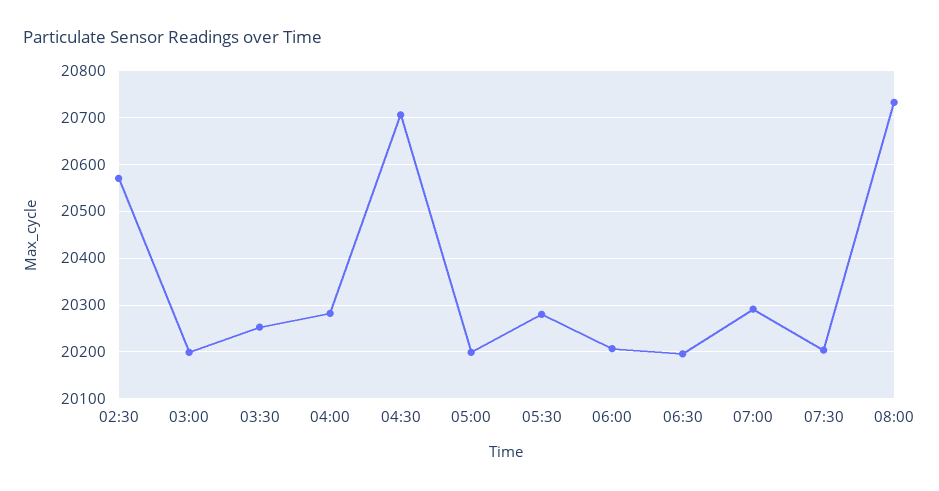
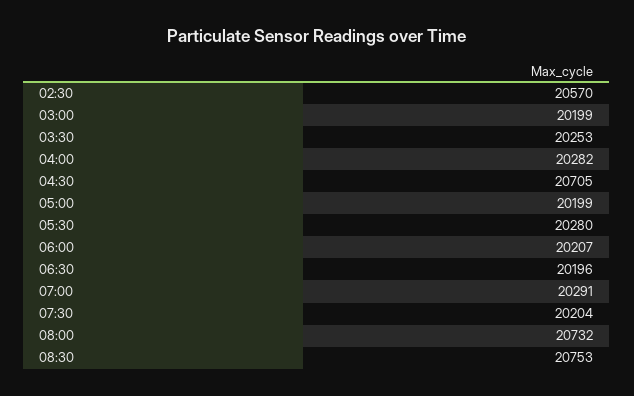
08:30: none -> 20753

